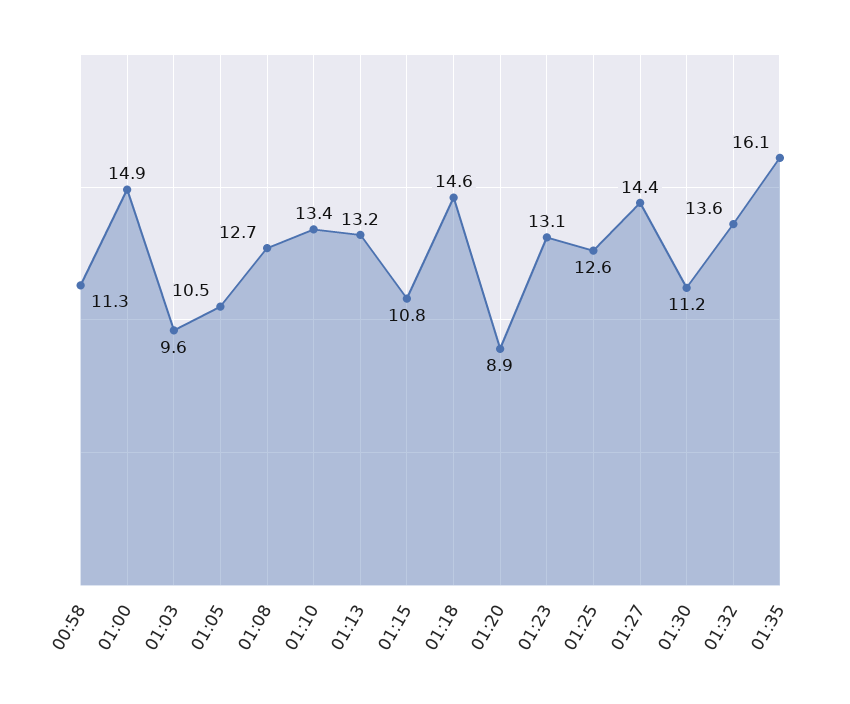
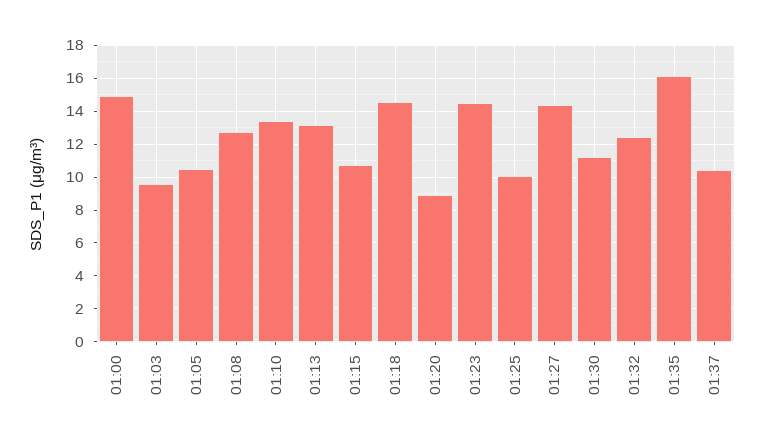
00:58: 11.3 -> none
01:23: 13.1 -> 14.5
01:25: 12.6 -> 10
01:32: 13.6 -> 12.5
01:37: none -> 10.5

